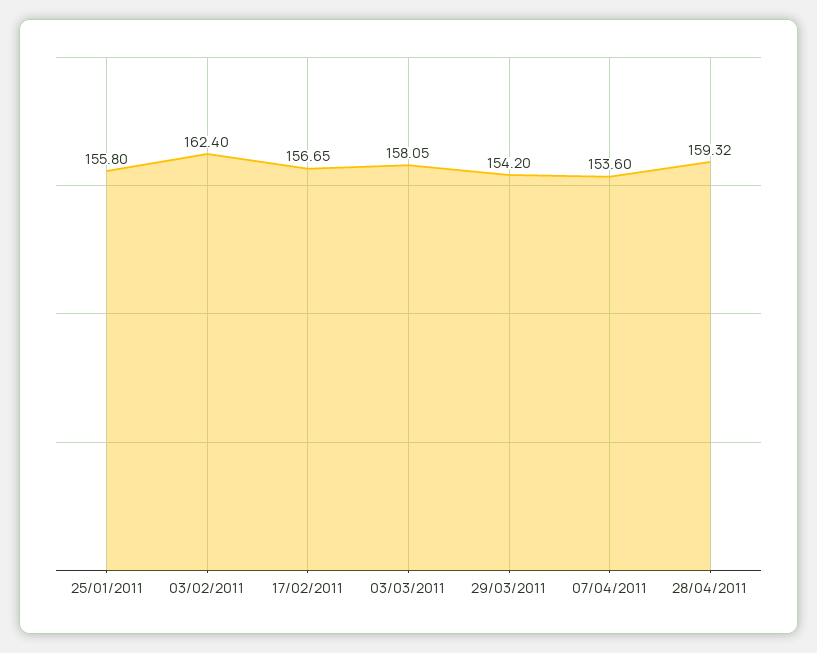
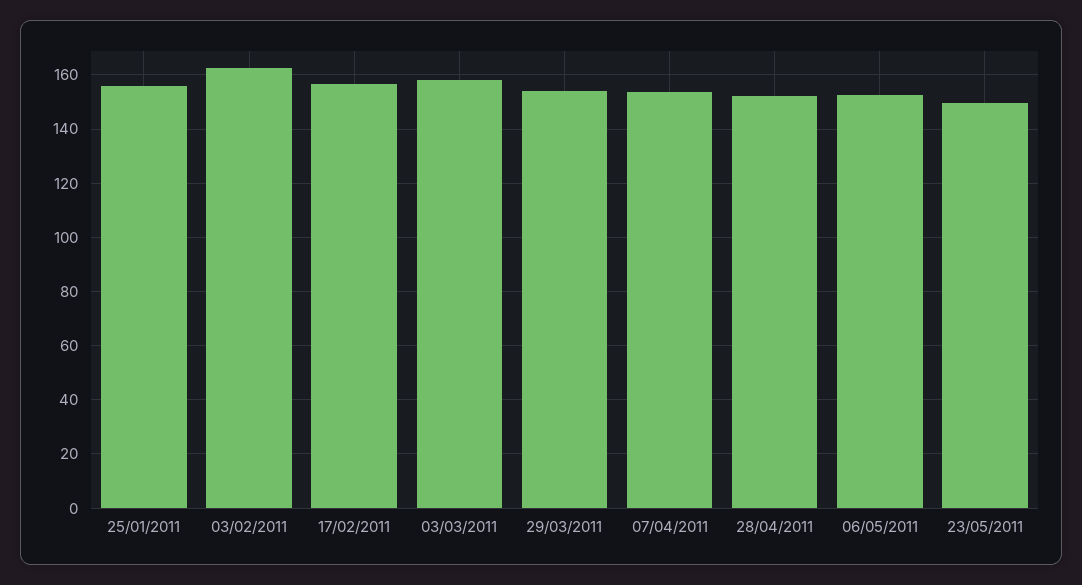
28/04/2011: 159.32 -> 152.5
06/05/2011: none -> 152.5
23/05/2011: none -> 150

